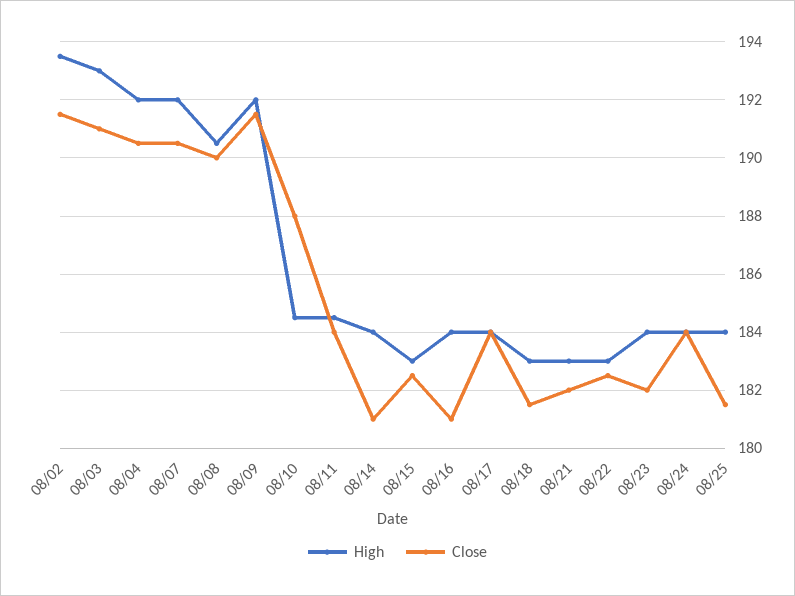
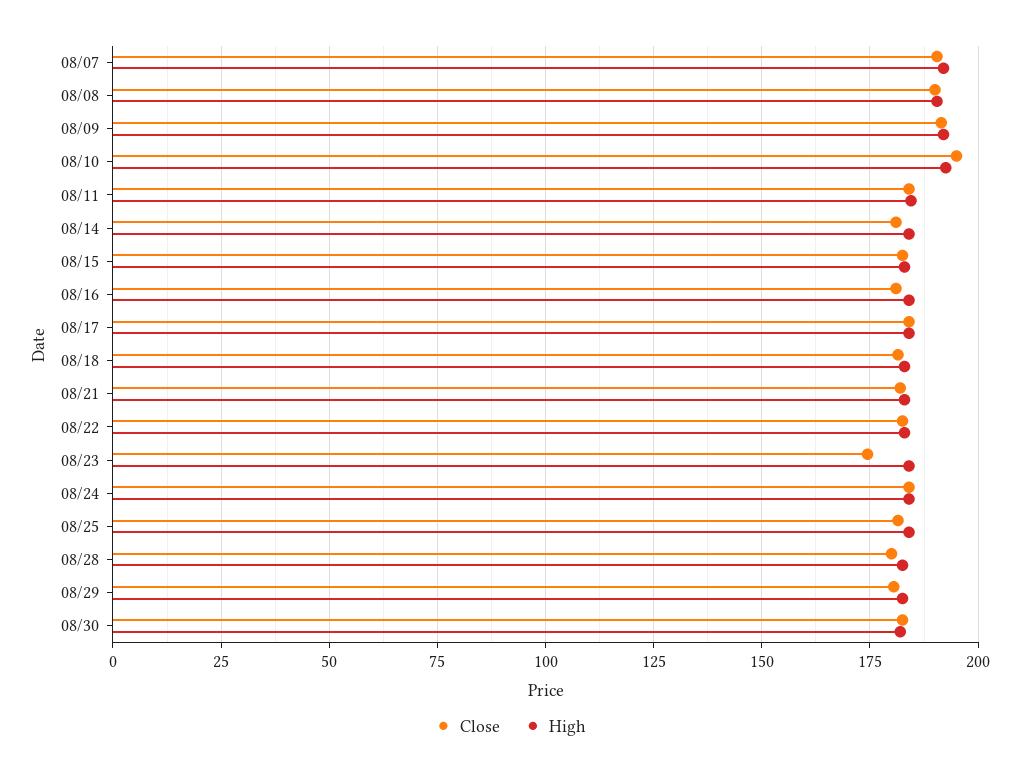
High, 08/02: 193.5 -> none
Close, 08/02: 191.5 -> none
High, 08/03: 193 -> none
Close, 08/03: 191 -> none
High, 08/04: 192 -> none
Close, 08/04: 190.5 -> none
High, 08/10: 184.5 -> 192.5
Close, 08/10: 188 -> 195
Close, 08/23: 182 -> 175
Close, 08/28: none -> 180
High, 08/28: none -> 182.5
Close, 08/29: none -> 180
High, 08/29: none -> 182.5
Close, 08/30: none -> 182.5
High, 08/30: none -> 182.5

